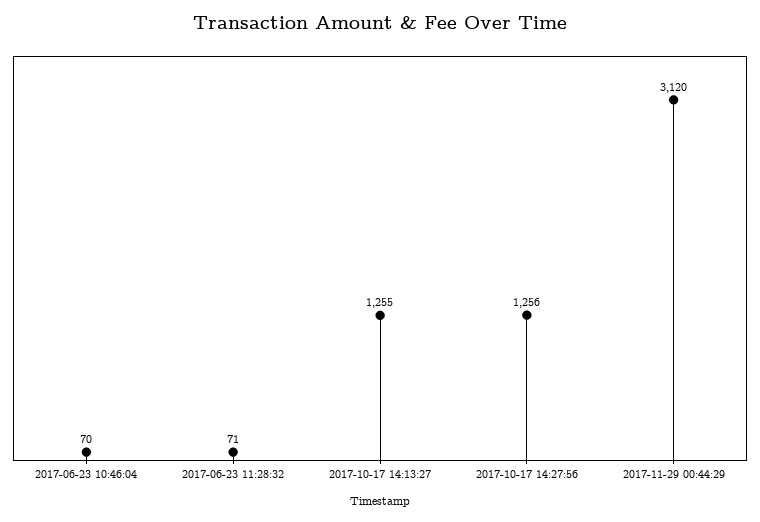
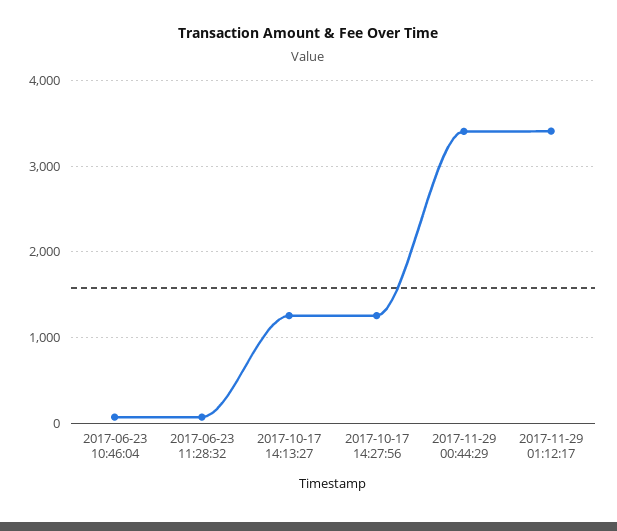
2017-11-29 00:44:29: 3120 -> 3400
2017-11-29 01:12:17: none -> 3400

